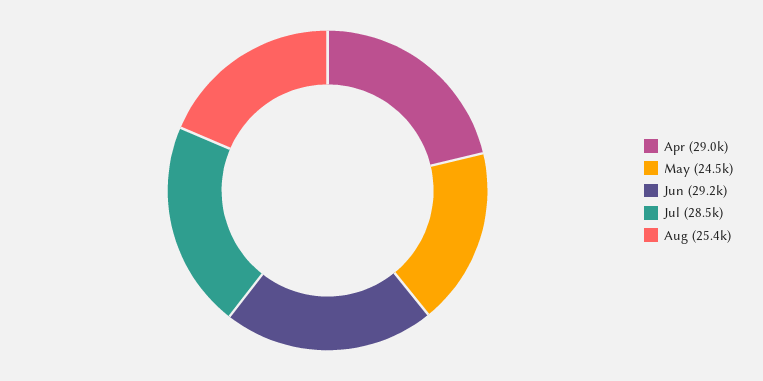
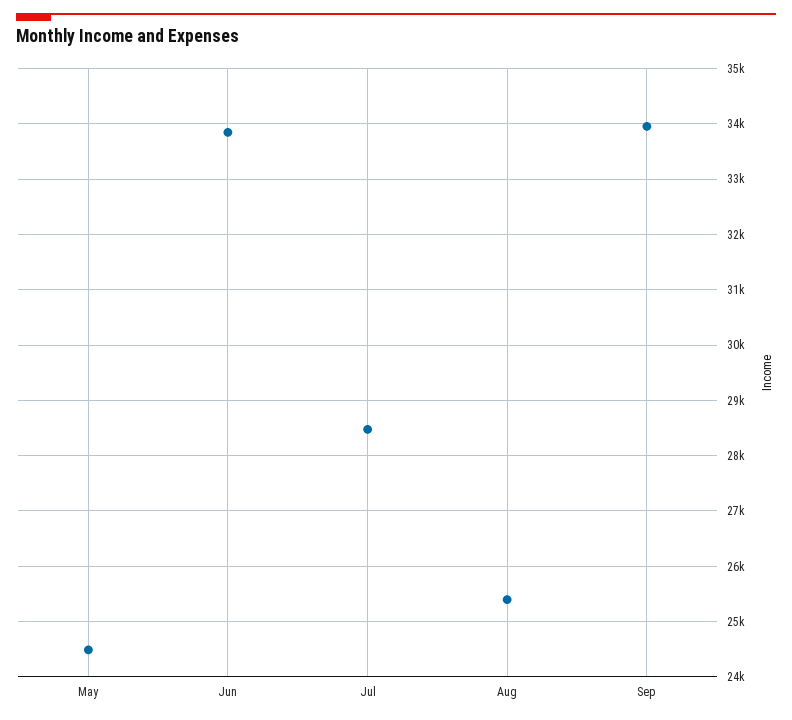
Apr: 29000 -> none
Jun: 29200 -> 33800
Sep: none -> 34000

